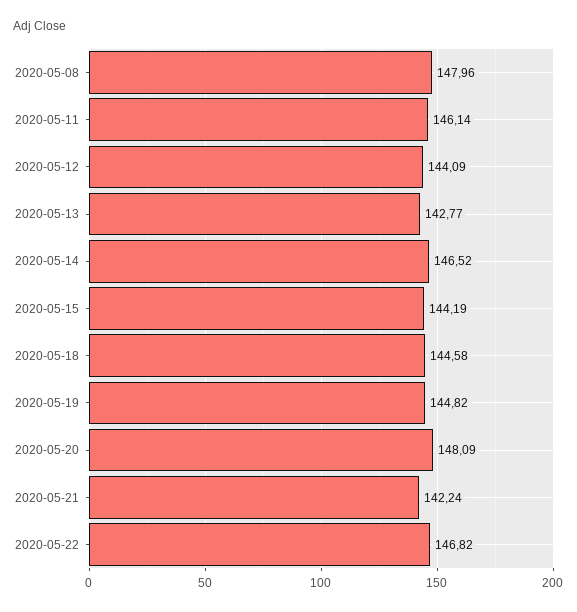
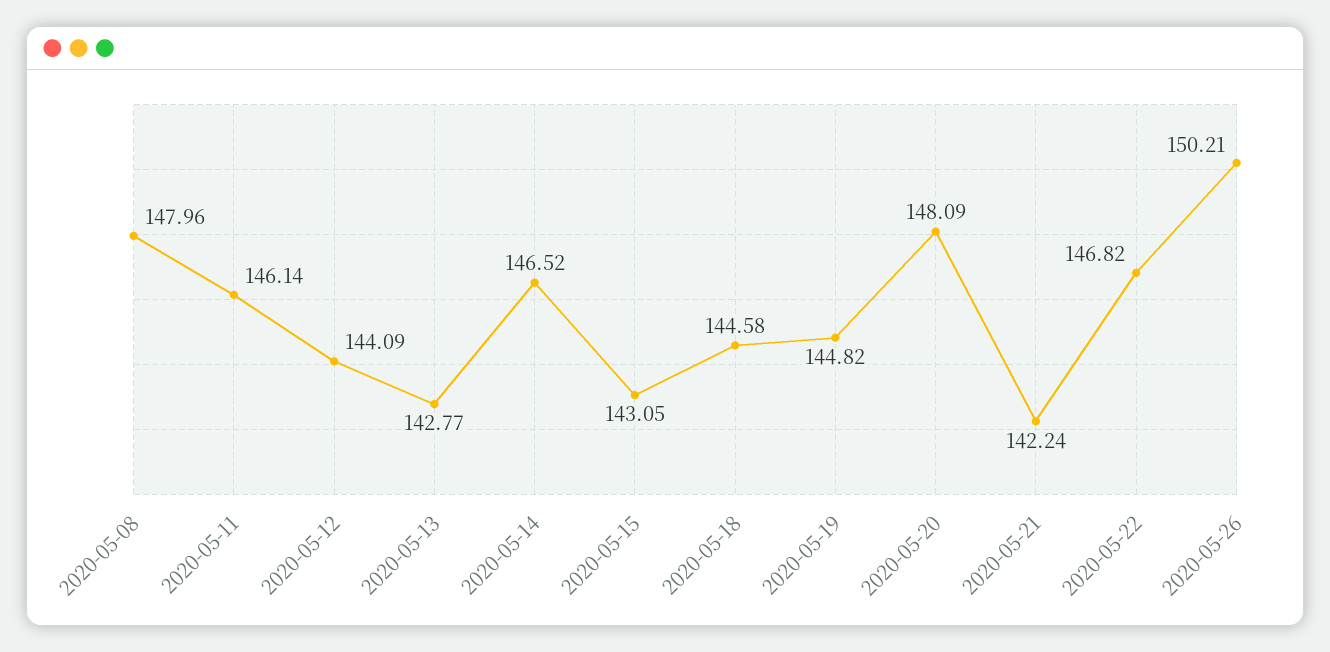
2020-05-15: 144.19 -> 143.05
2020-05-26: none -> 150.21

